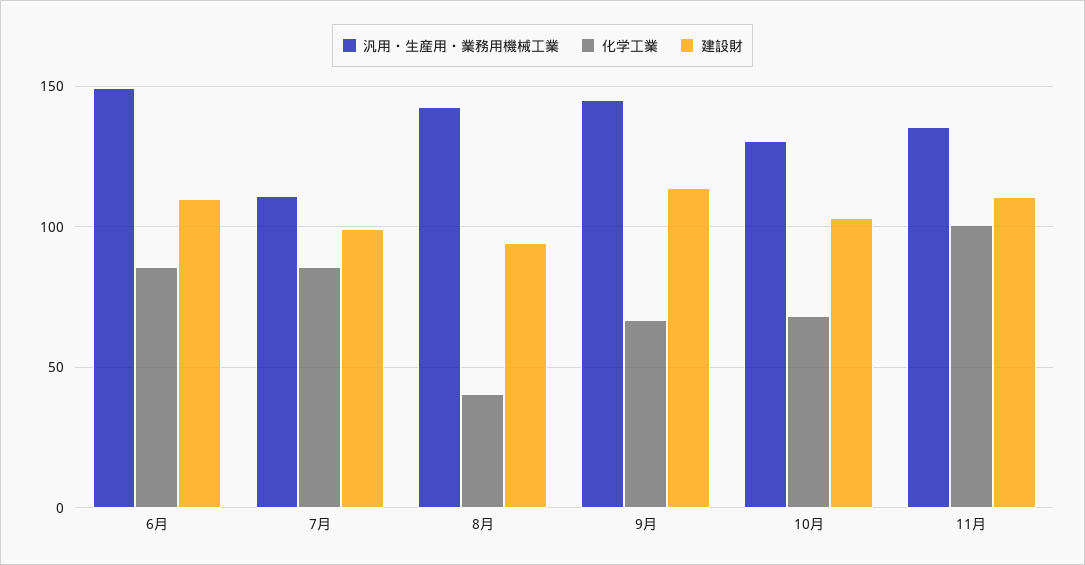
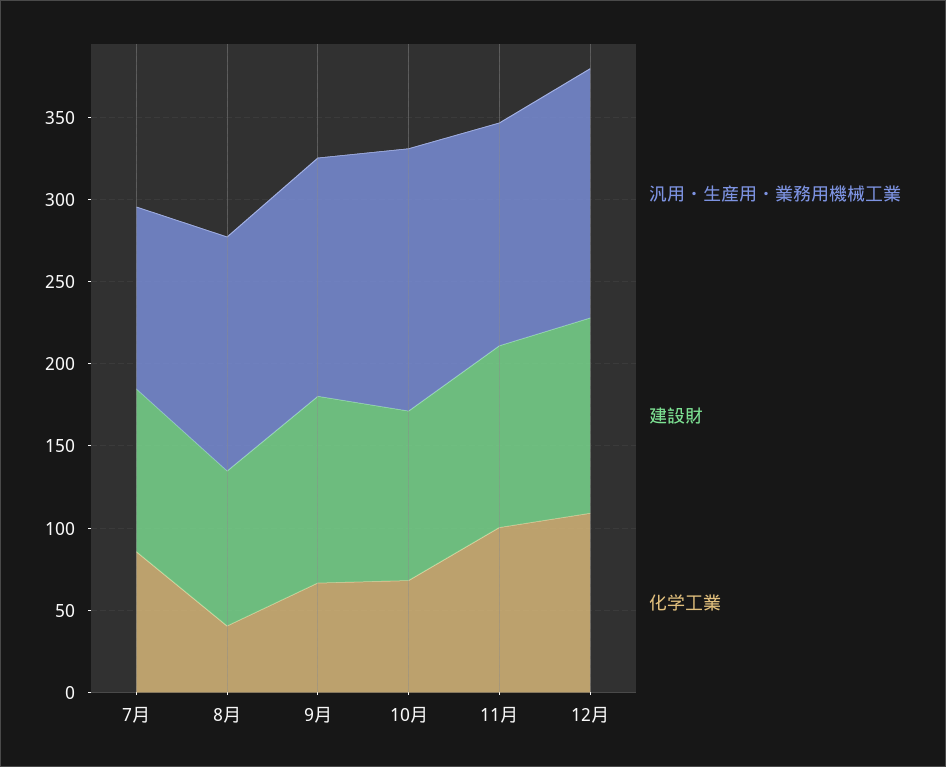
汎用・生産用・業務用機械工業, 6月: 150 -> none
化学工業, 6月: 85 -> none
建設財, 6月: 110 -> none
汎用・生産用・業務用機械工業, 10月: 130 -> 160
汎用・生産用・業務用機械工業, 12月: none -> 150
建設財, 12月: none -> 120
化学工業, 12月: none -> 110

